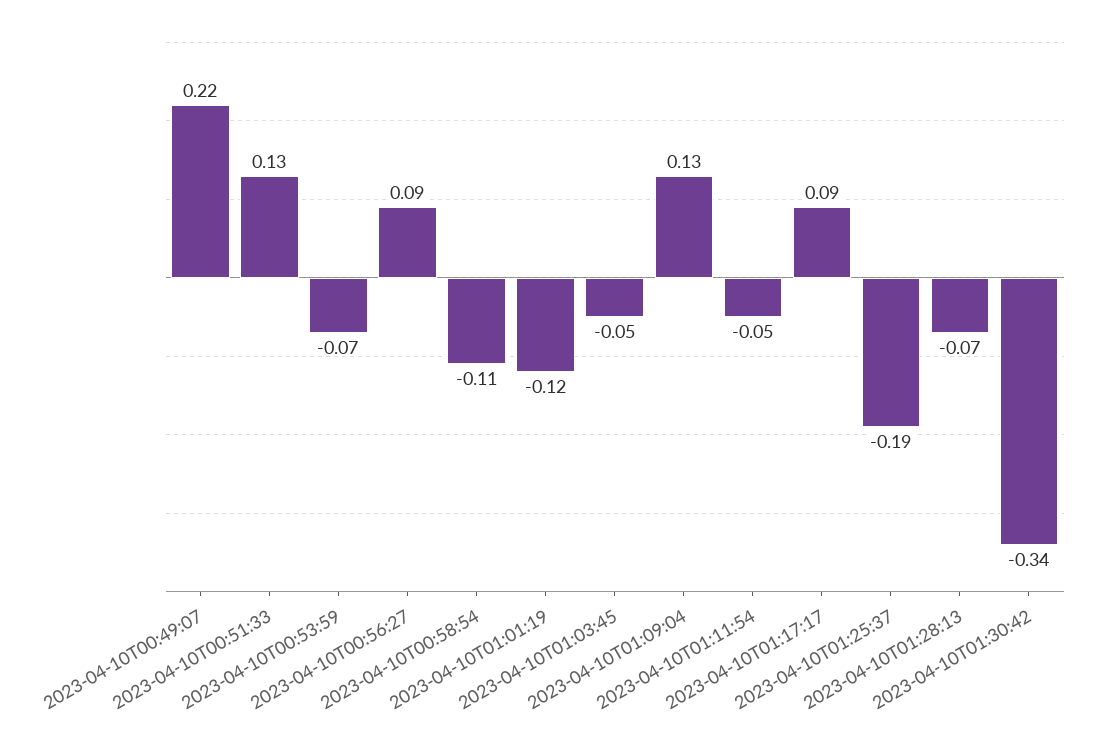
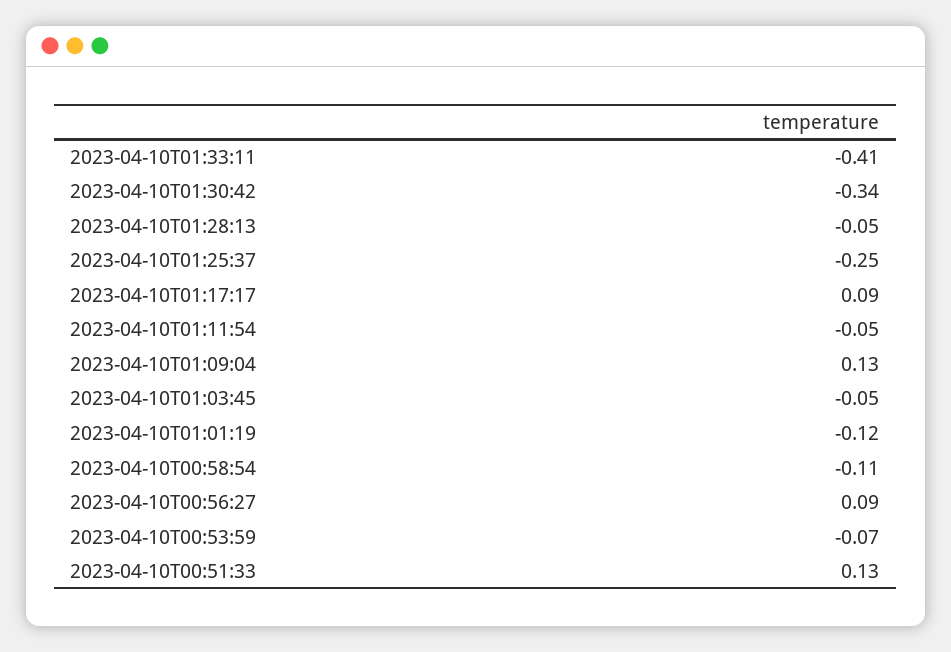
2023-04-10T00:49:07: 0.22 -> none
2023-04-10T01:25:37: -0.19 -> -0.25
2023-04-10T01:28:13: -0.07 -> -0.05
2023-04-10T01:33:11: none -> -0.41

